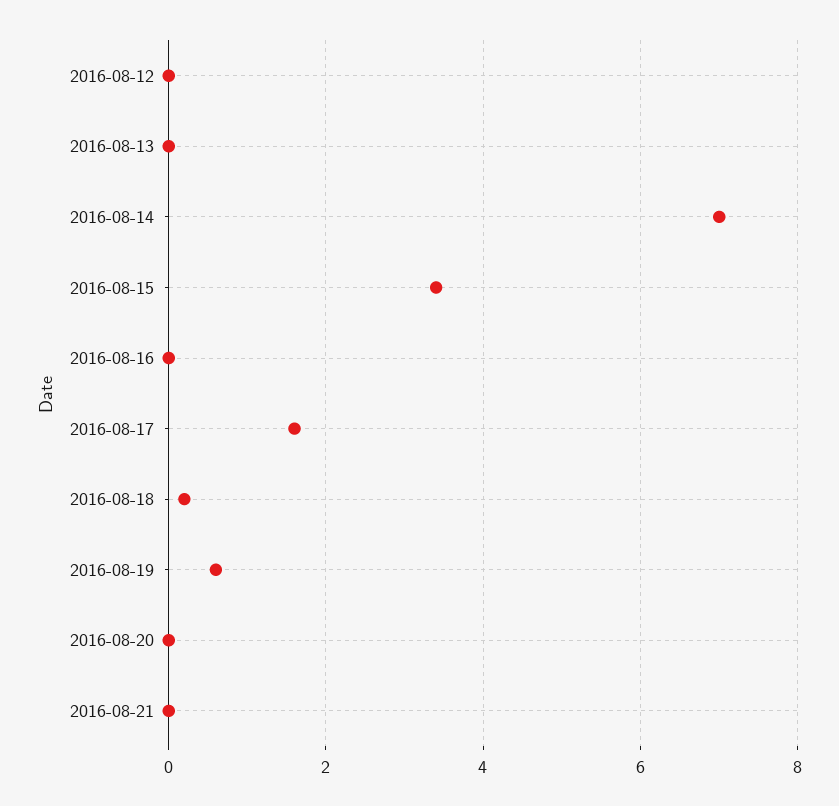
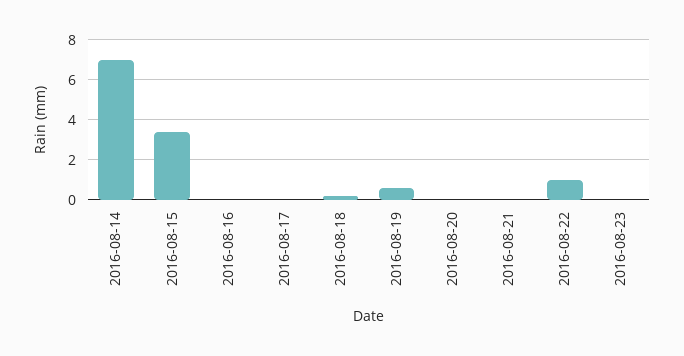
2016-08-12: 0 -> none
2016-08-13: 0 -> none
2016-08-17: 1.5 -> 0
2016-08-22: none -> 1
2016-08-23: none -> 0

